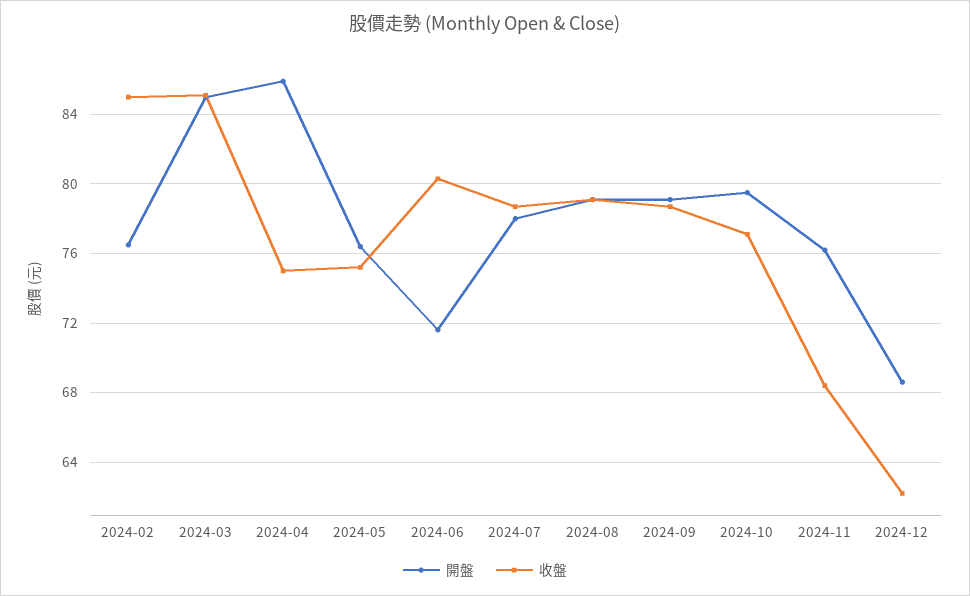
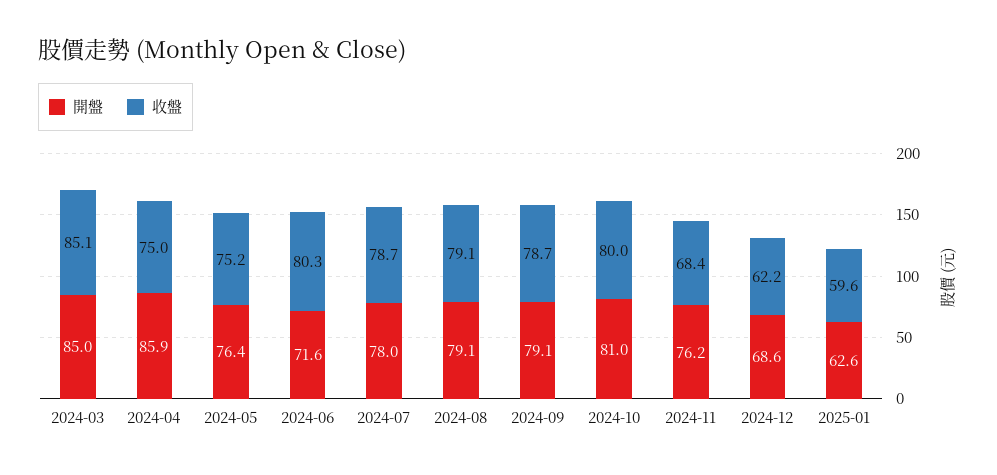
開盤, 2024-02: 76.5 -> none
收盤, 2024-02: 85 -> none
開盤, 2024-10: 79.5 -> 81
收盤, 2024-10: 77 -> 80
開盤, 2025-01: none -> 62.6
收盤, 2025-01: none -> 59.6

